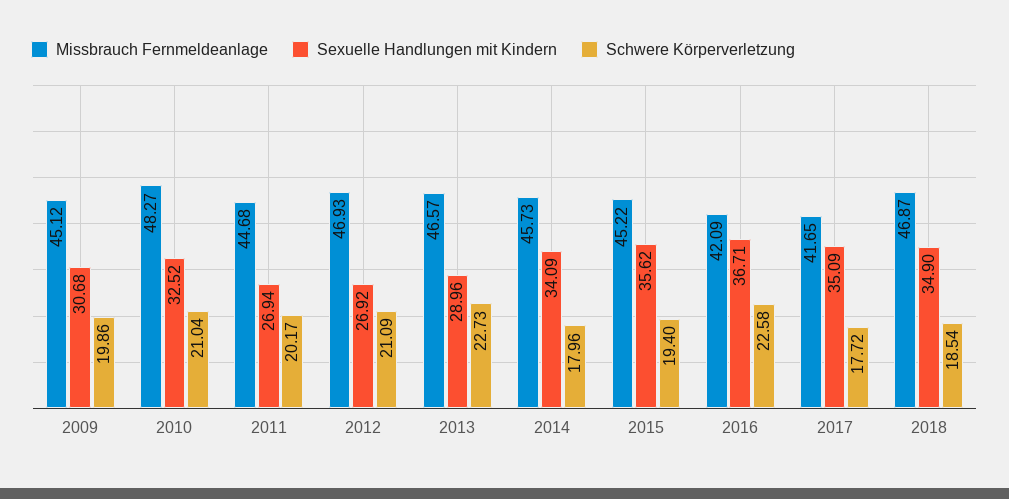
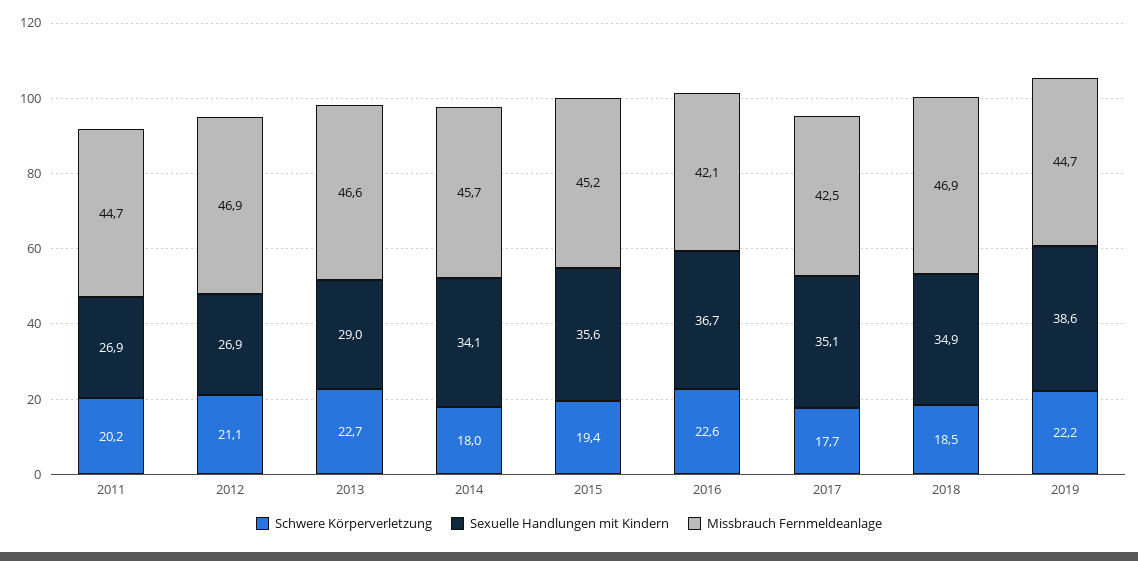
Missbrauch Fernmeldeanlage, 2009: 45.12 -> none
Sexuelle Handlungen mit Kindern, 2009: 30.68 -> none
Schwere Körperverletzung, 2009: 19.86 -> none
Missbrauch Fernmeldeanlage, 2010: 48.27 -> none
Sexuelle Handlungen mit Kindern, 2010: 32.52 -> none
Schwere Körperverletzung, 2010: 21.04 -> none
Missbrauch Fernmeldeanlage, 2017: 41.65 -> 42.5
Schwere Körperverletzung, 2019: none -> 22.2
Sexuelle Handlungen mit Kindern, 2019: none -> 38.6
Missbrauch Fernmeldeanlage, 2019: none -> 44.7

